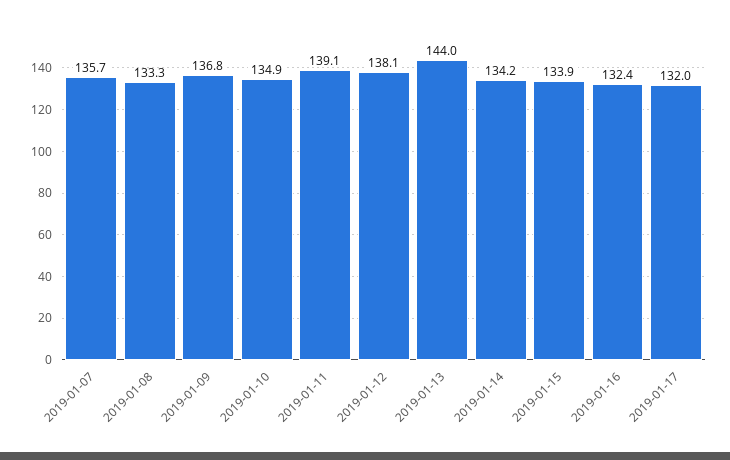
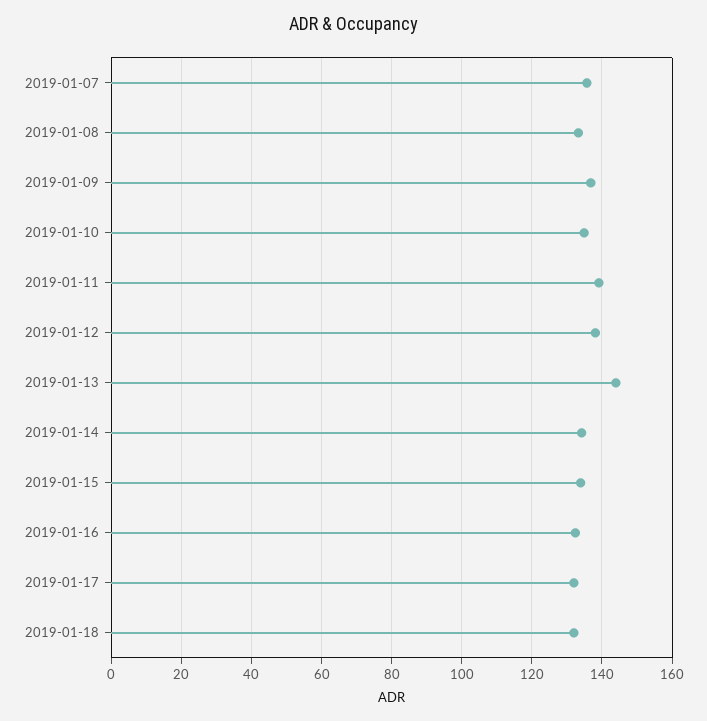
2019-01-18: none -> 132

